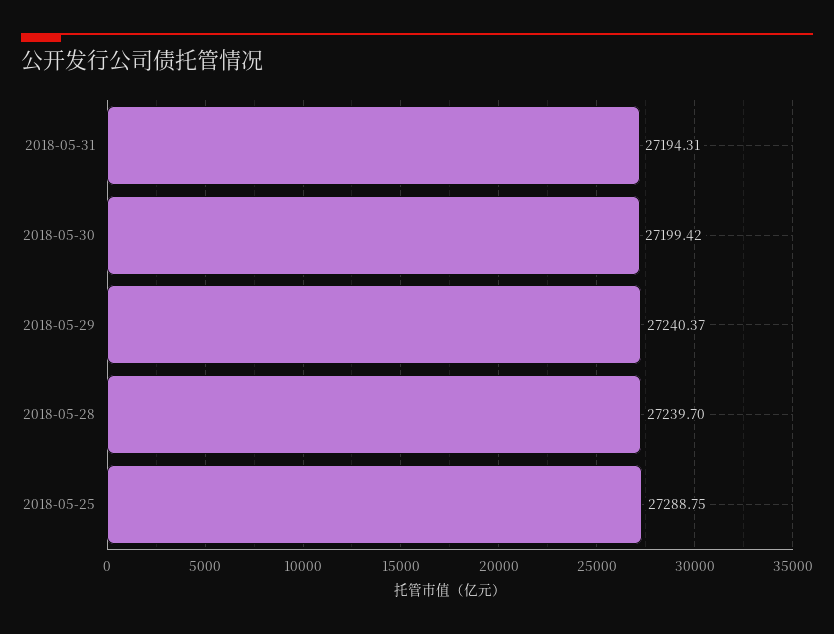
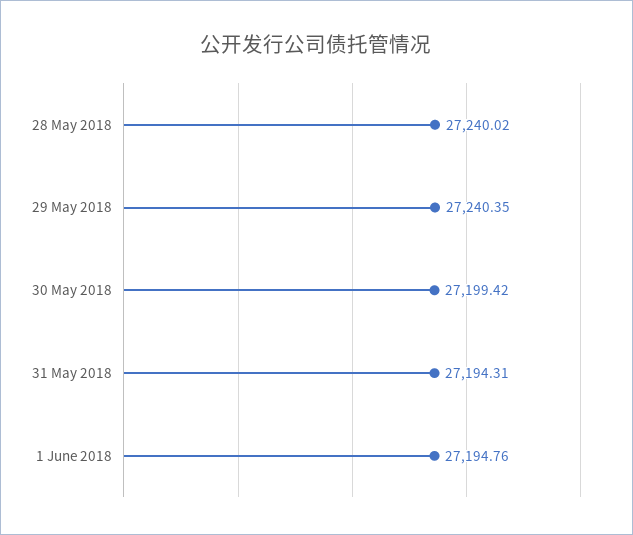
2018-05-29: 27240.37 -> 27240.35
2018-05-28: 27239.7 -> 27240.02
2018-05-25: 27288.75 -> none
1 June 2018: none -> 27194.76

